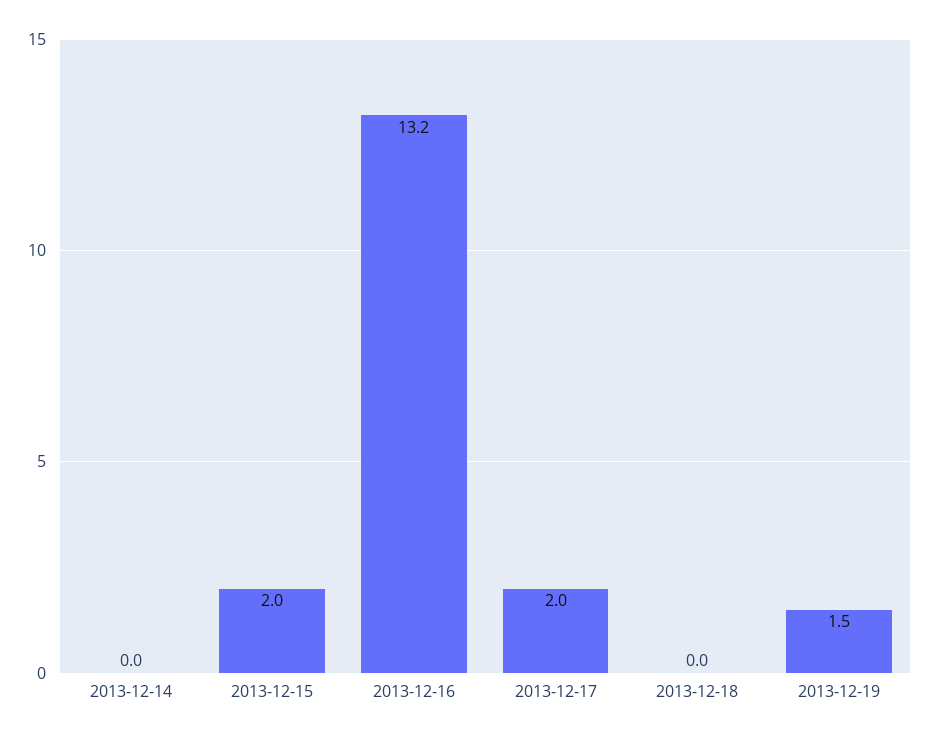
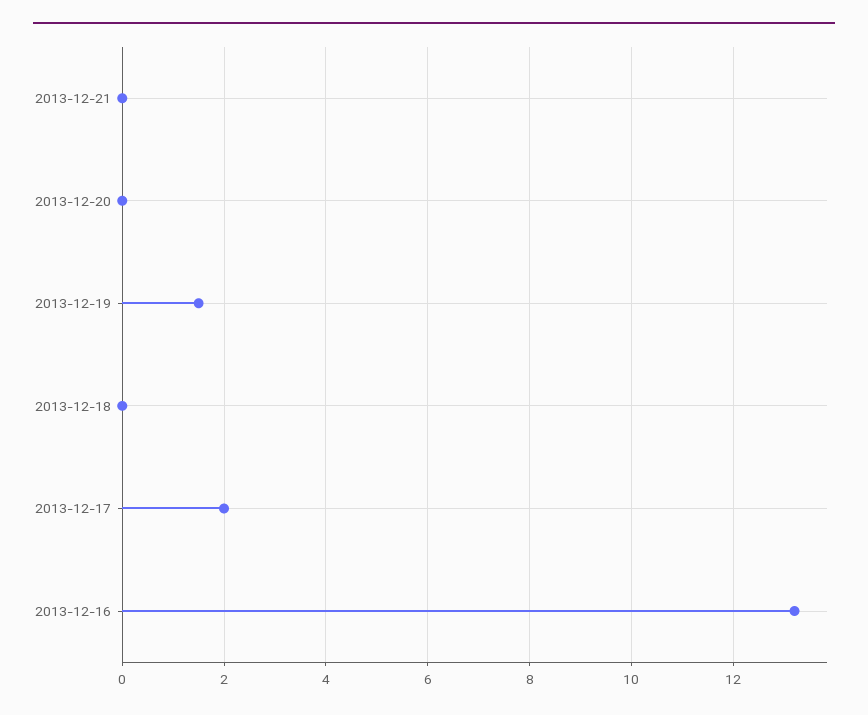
2013-12-14: 0 -> none
2013-12-15: 2 -> none
2013-12-21: none -> 0
2013-12-20: none -> 0

